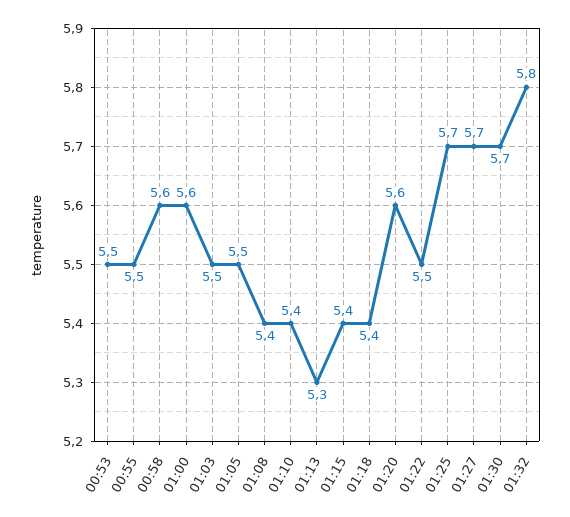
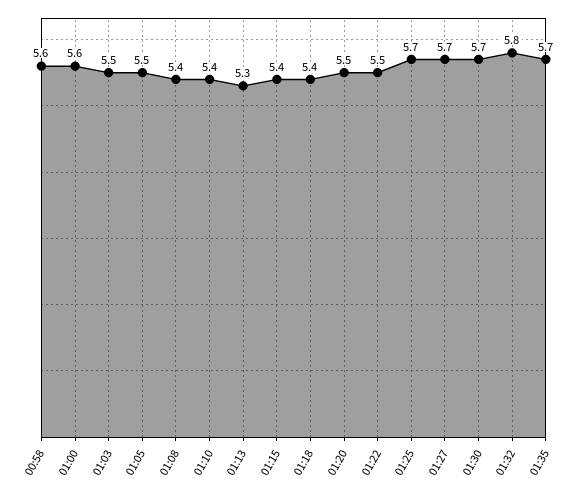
00:53: 5.5 -> none
00:55: 5.5 -> none
01:20: 5.6 -> 5.5
01:35: none -> 5.7

